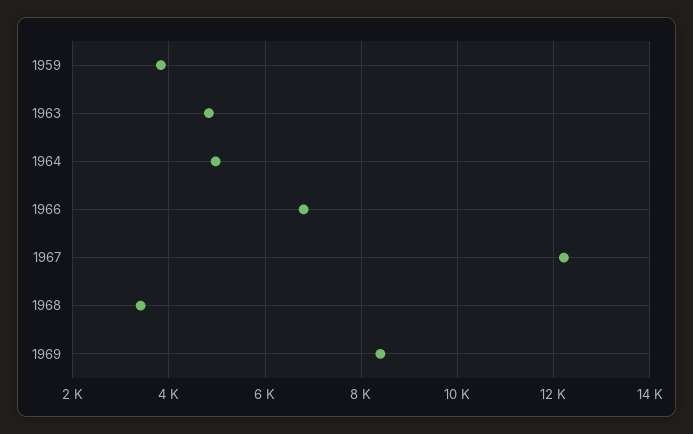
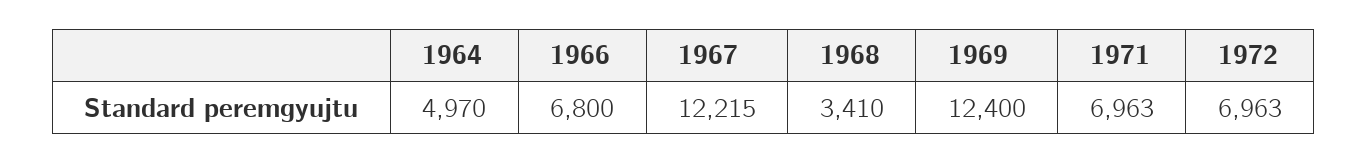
1959: 3800 -> none
1963: 4800 -> none
1969: 8400 -> 12400
1971: none -> 6963
1972: none -> 6963

